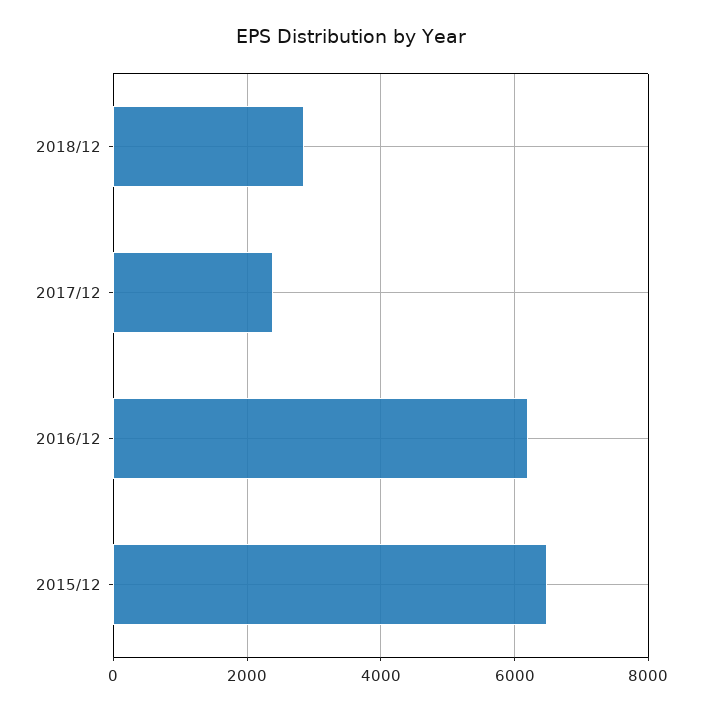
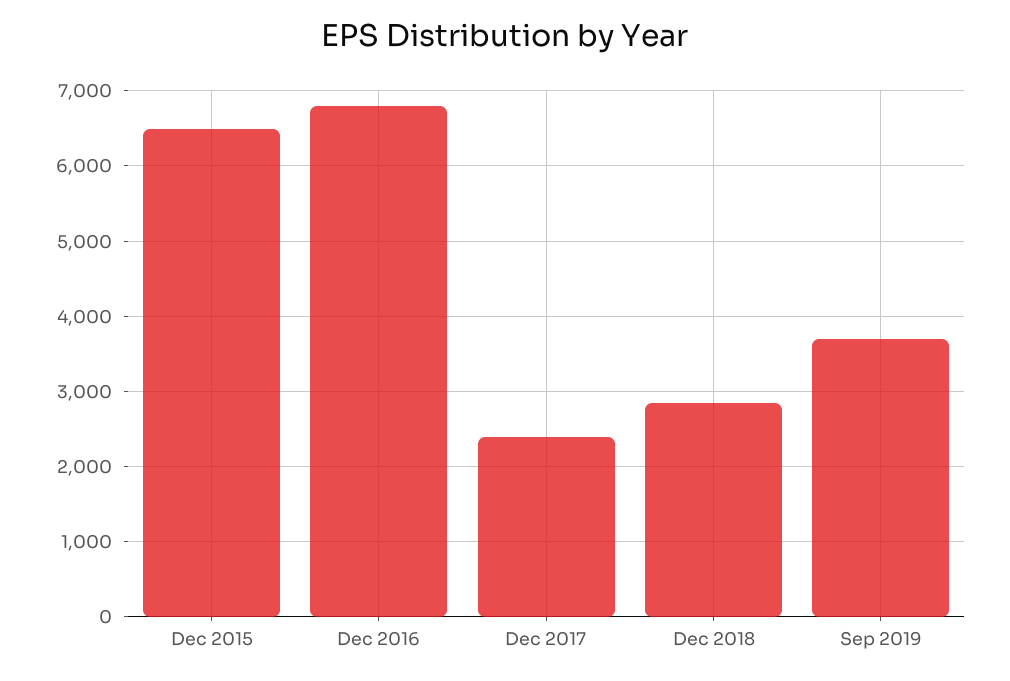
2016/12: 6200 -> 6800
Sep 2019: none -> 3700

